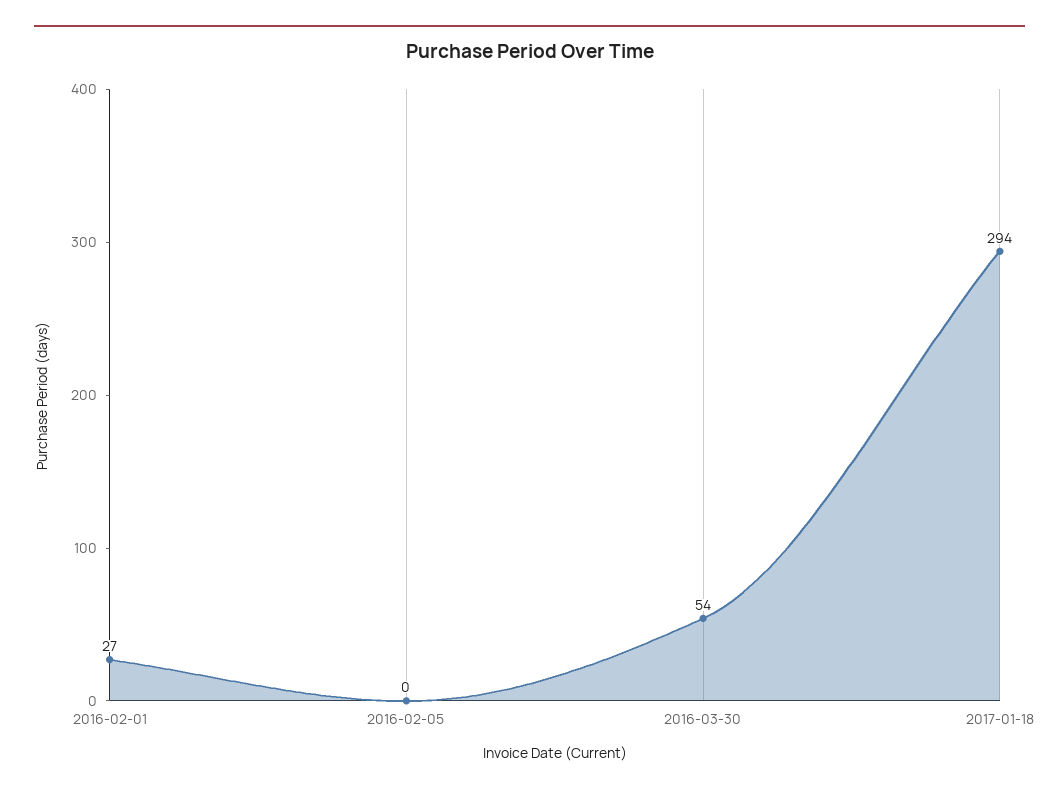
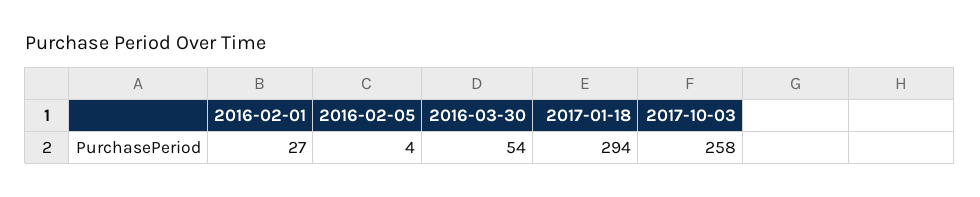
2016-02-05: 0 -> 4
2017-10-03: none -> 258

